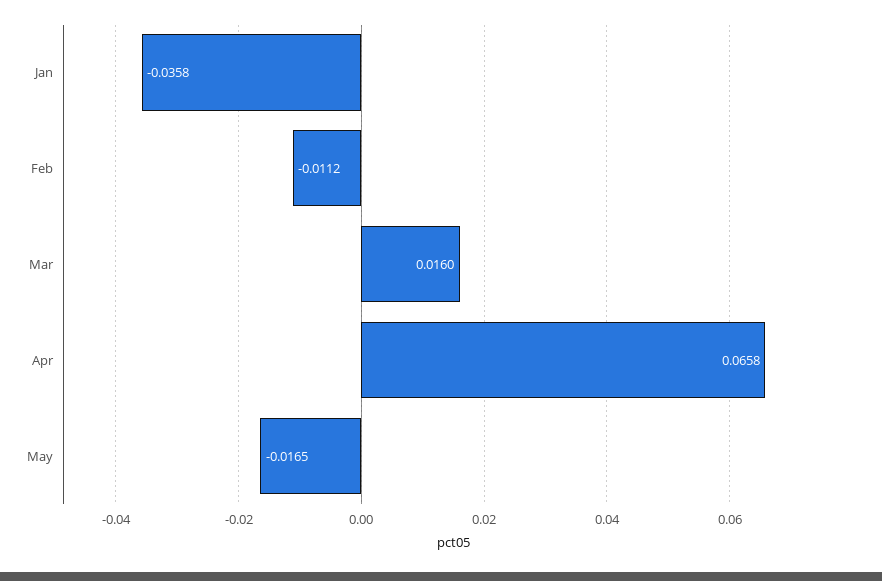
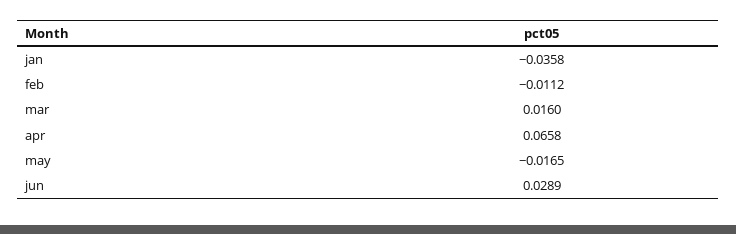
jun: none -> 0.0289

